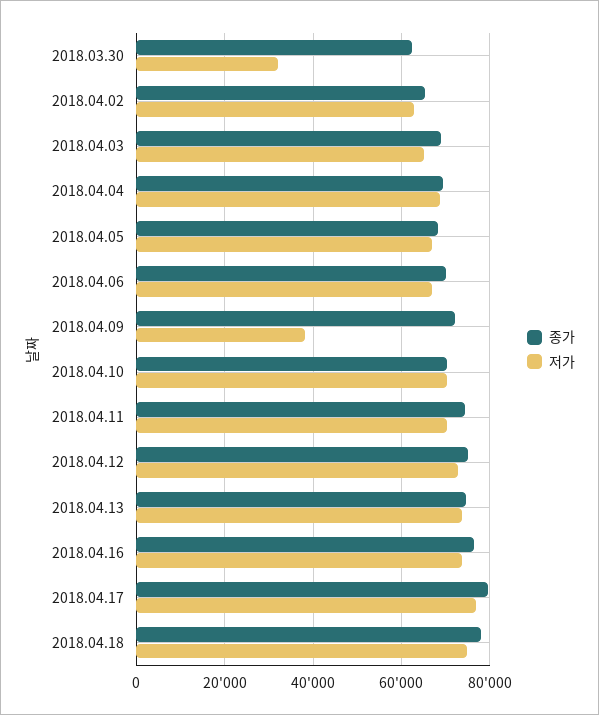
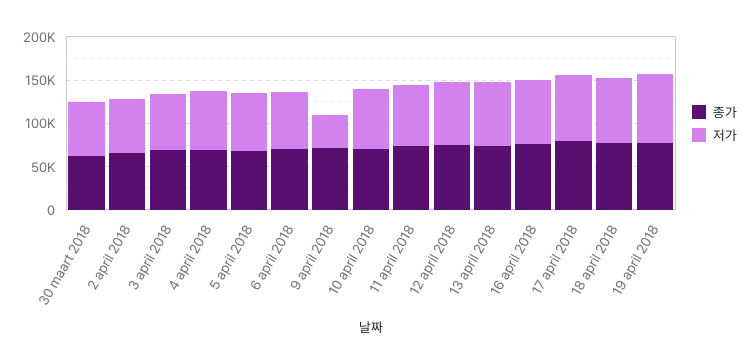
저가, 2018.03.30: 32000 -> 60000
종가, 19 april 2018: none -> 80000
저가, 19 april 2018: none -> 80000

